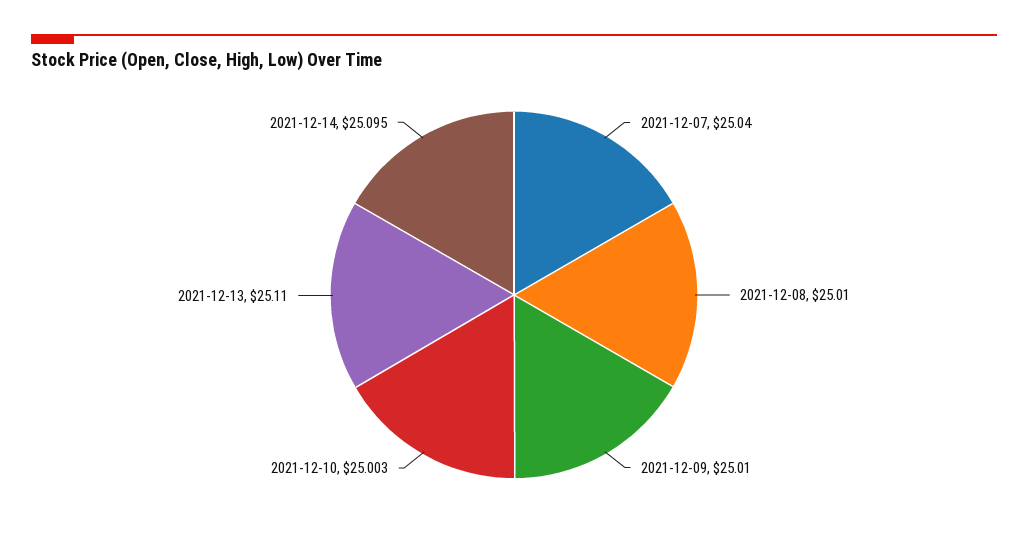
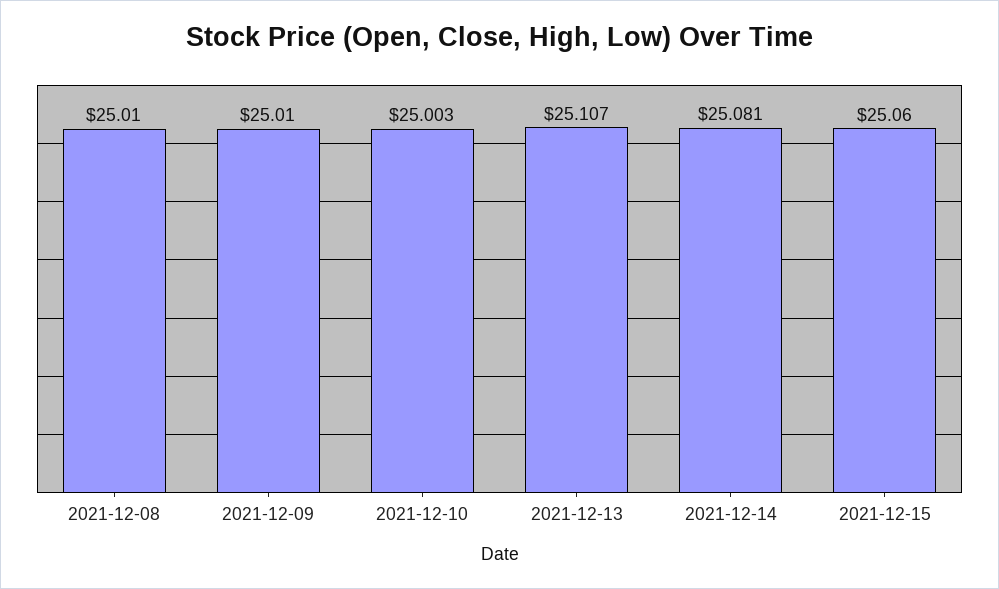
2021-12-07: 25.04 -> none
2021-12-13: 25.11 -> 25.107
2021-12-14: 25.095 -> 25.081
2021-12-15: none -> 25.06

